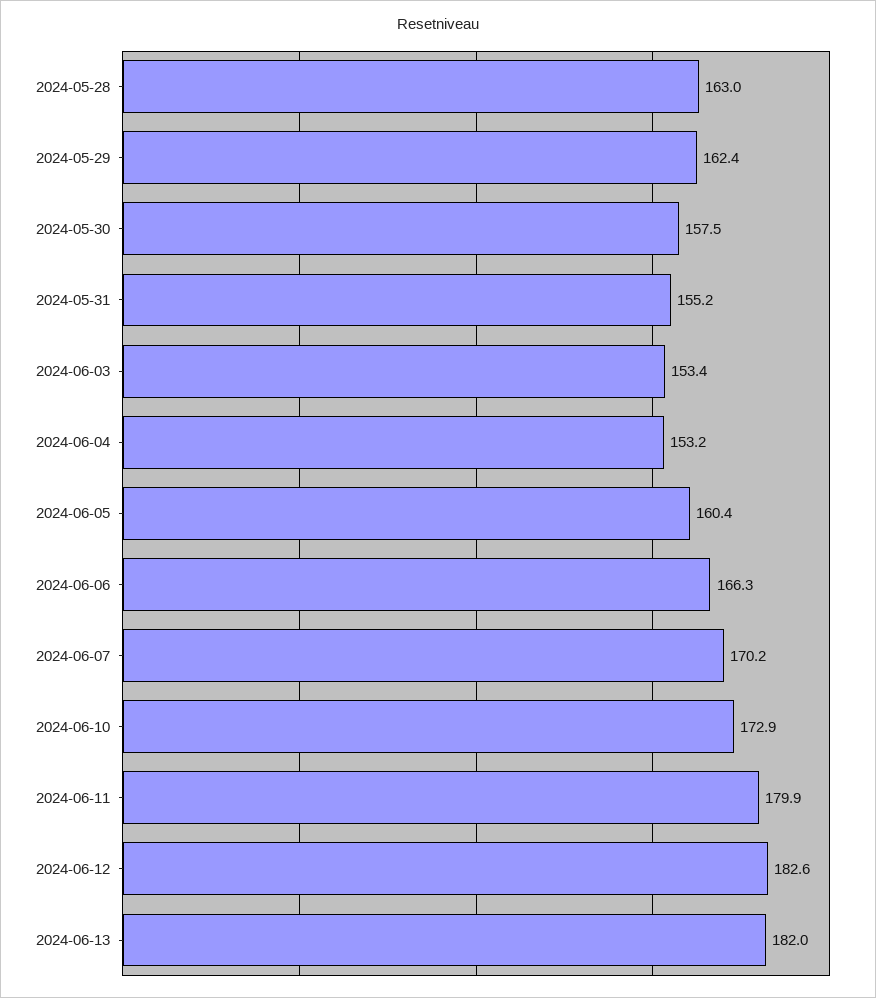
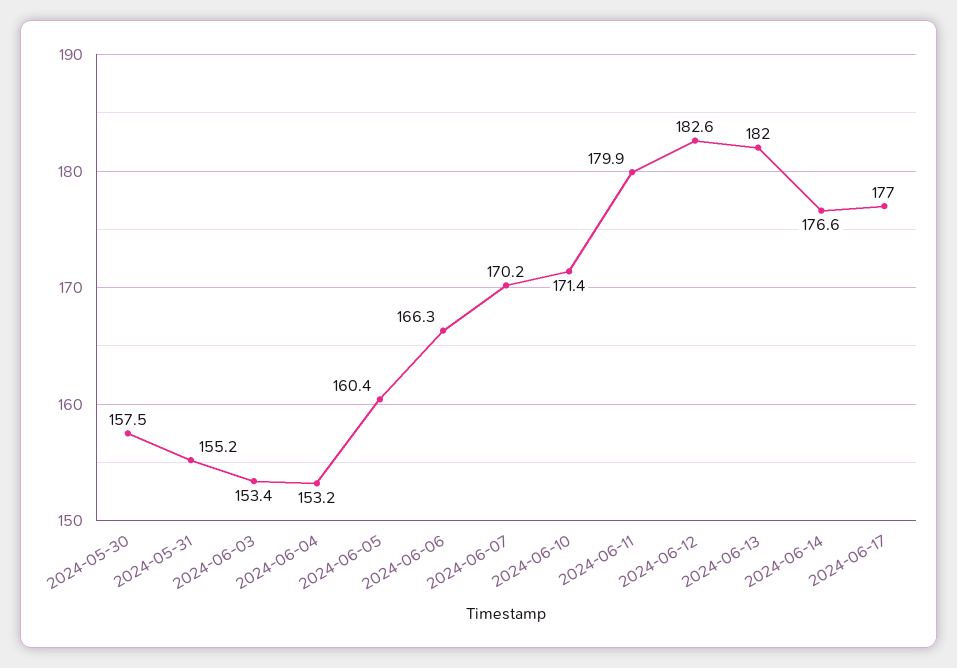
2024-05-28: 163 -> none
2024-05-29: 162.4 -> none
2024-06-10: 172.9 -> 171.4
2024-06-14: none -> 176.6
2024-06-17: none -> 177

